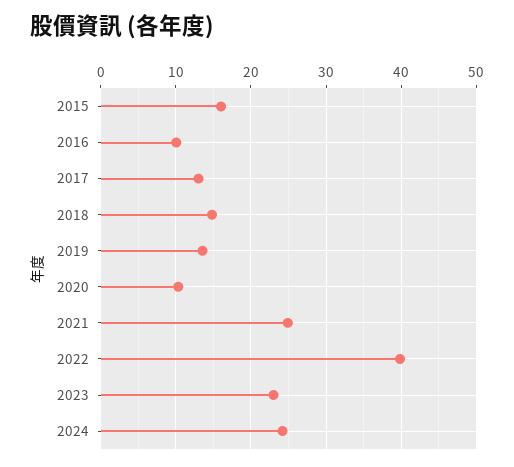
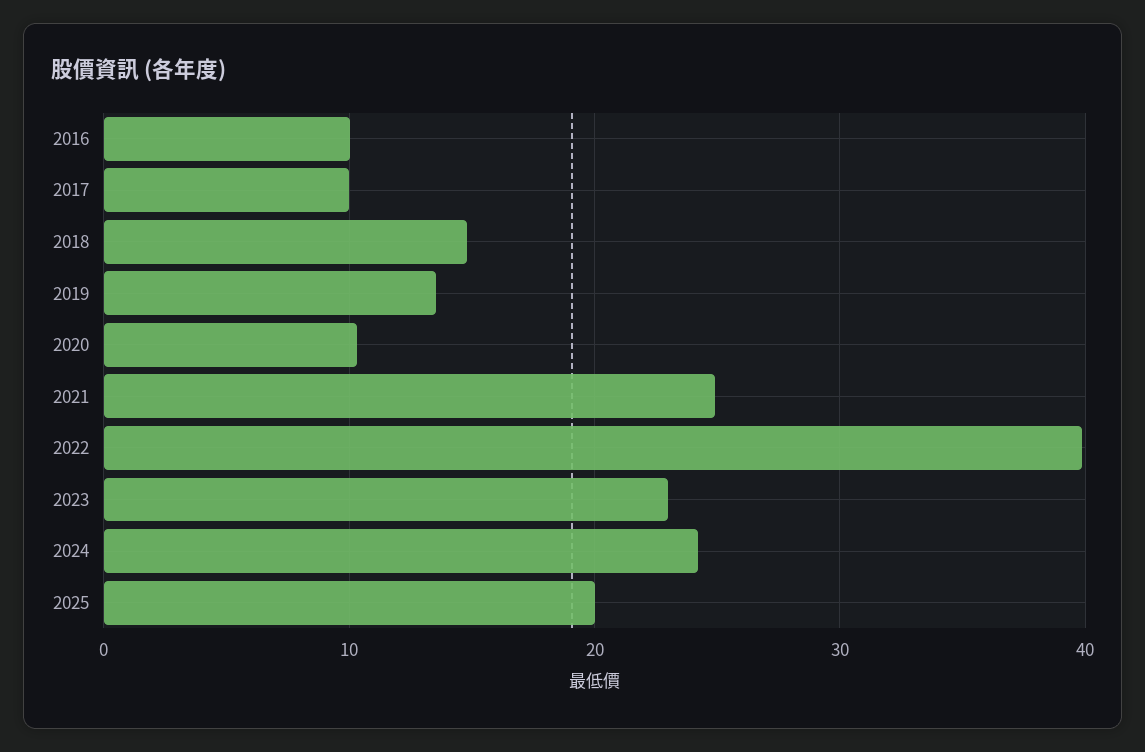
2015: 16 -> none
2017: 13 -> 10
2025: none -> 20

